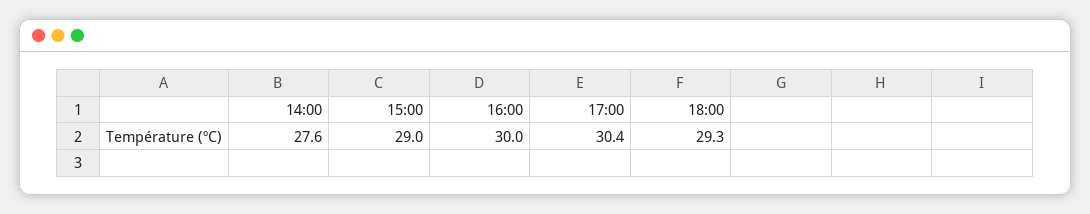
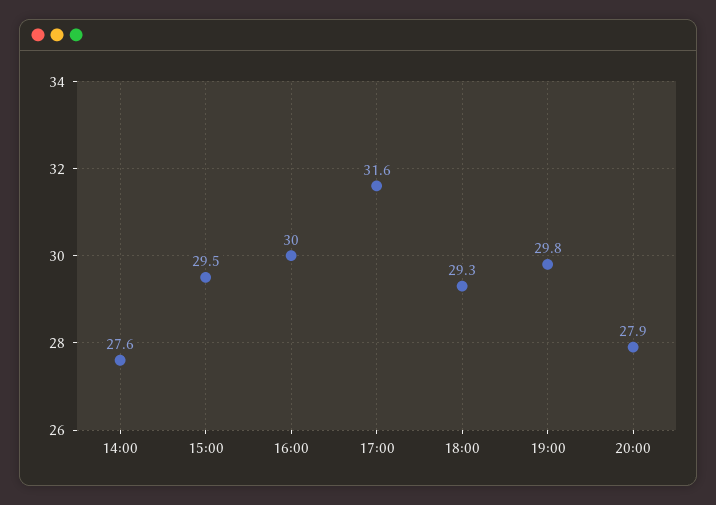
15:00: 29 -> 29.5
17:00: 30.4 -> 31.6
19:00: none -> 29.8
20:00: none -> 27.9

